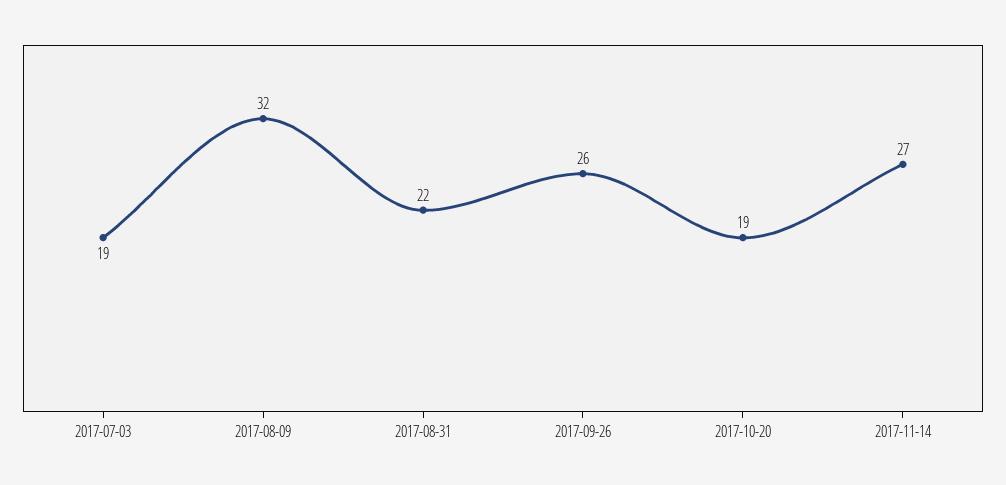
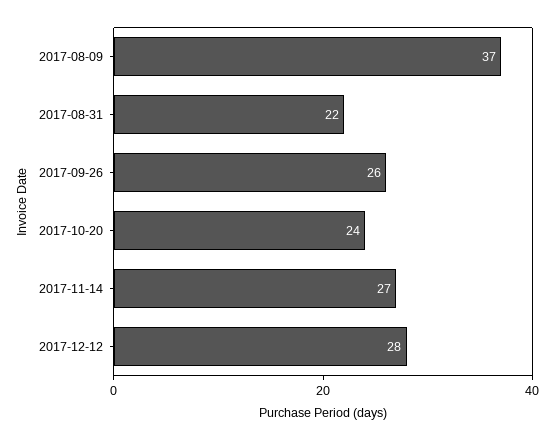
2017-07-03: 19 -> none
2017-08-09: 32 -> 37
2017-10-20: 19 -> 24
2017-12-12: none -> 28

